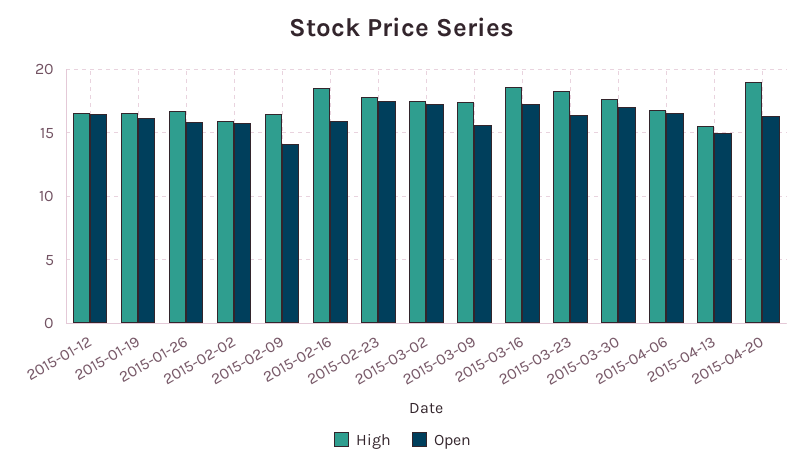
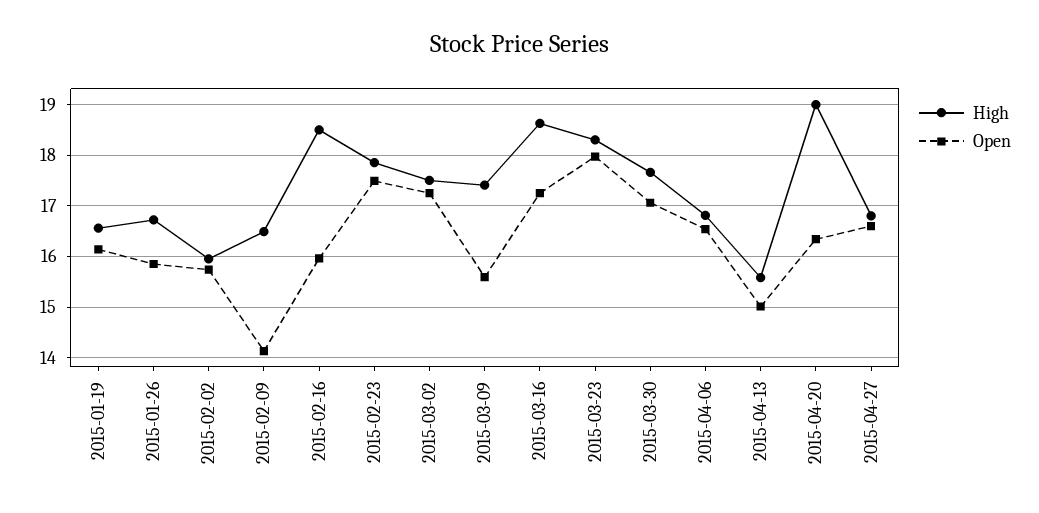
High, 2015-01-12: 16.5 -> none
Open, 2015-01-12: 16.5 -> none
Open, 2015-03-23: 16.5 -> 18
High, 2015-04-27: none -> 16.8
Open, 2015-04-27: none -> 16.6

